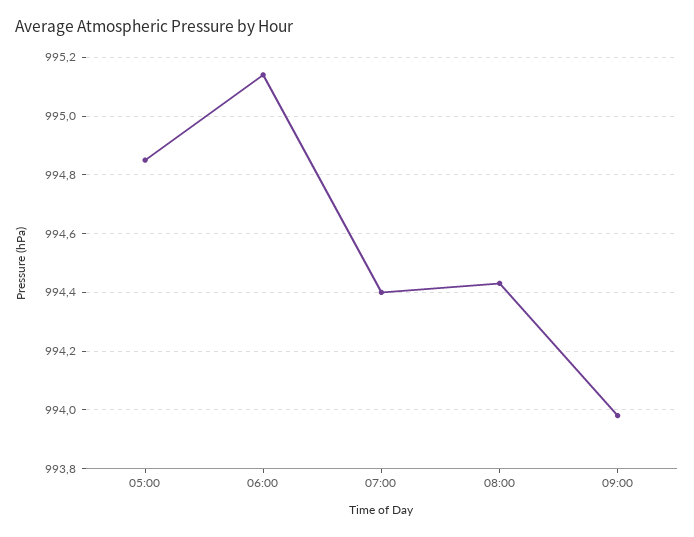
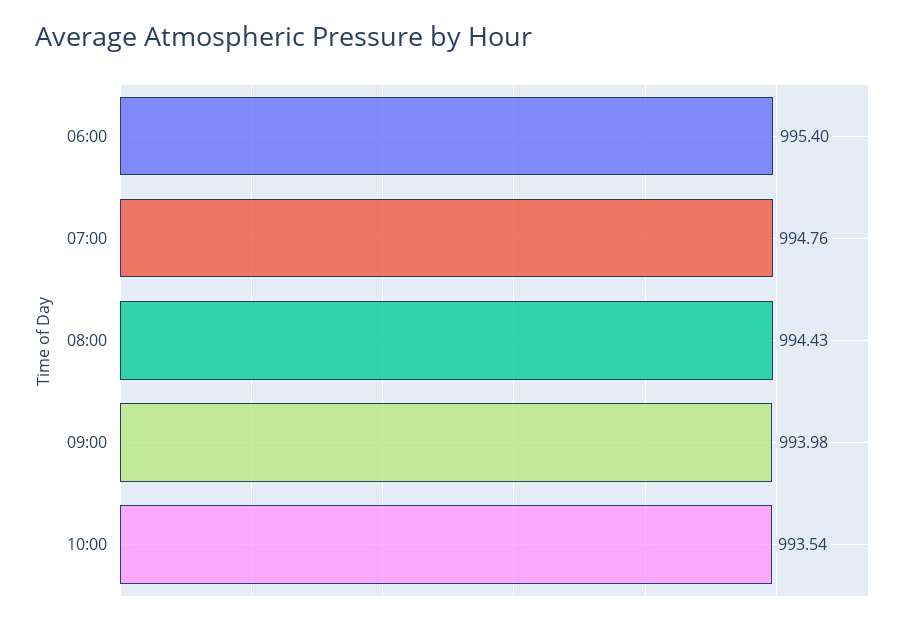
05:00: 994.85 -> none
06:00: 995.15 -> 995.4
07:00: 994.4 -> 994.76
10:00: none -> 993.54

